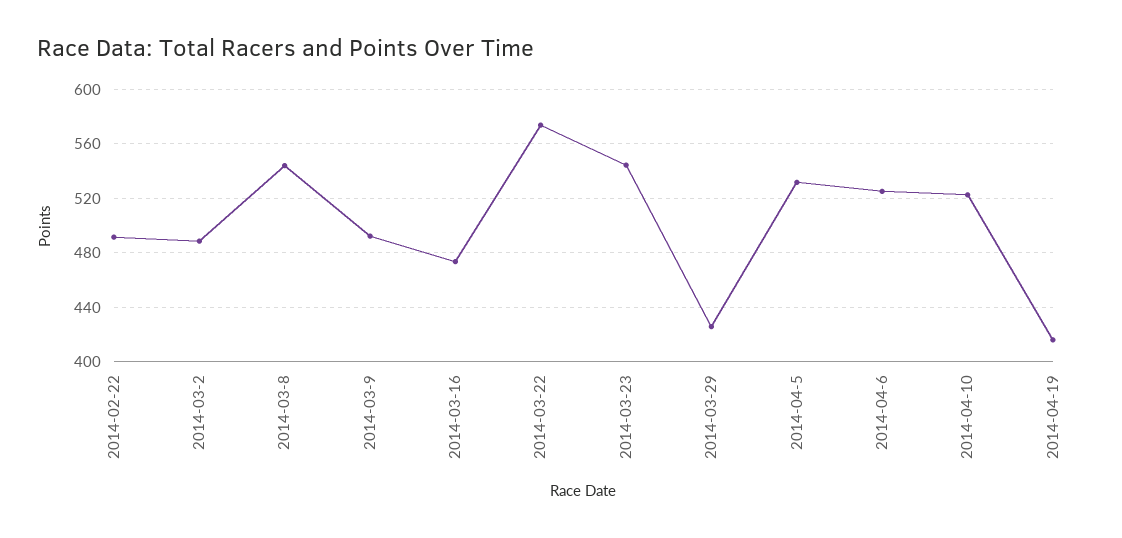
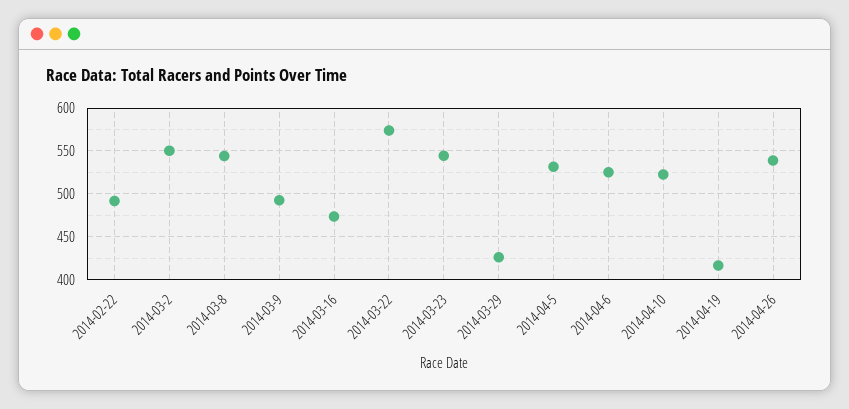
2014-03-2: 490 -> 550
2014-04-26: none -> 540

